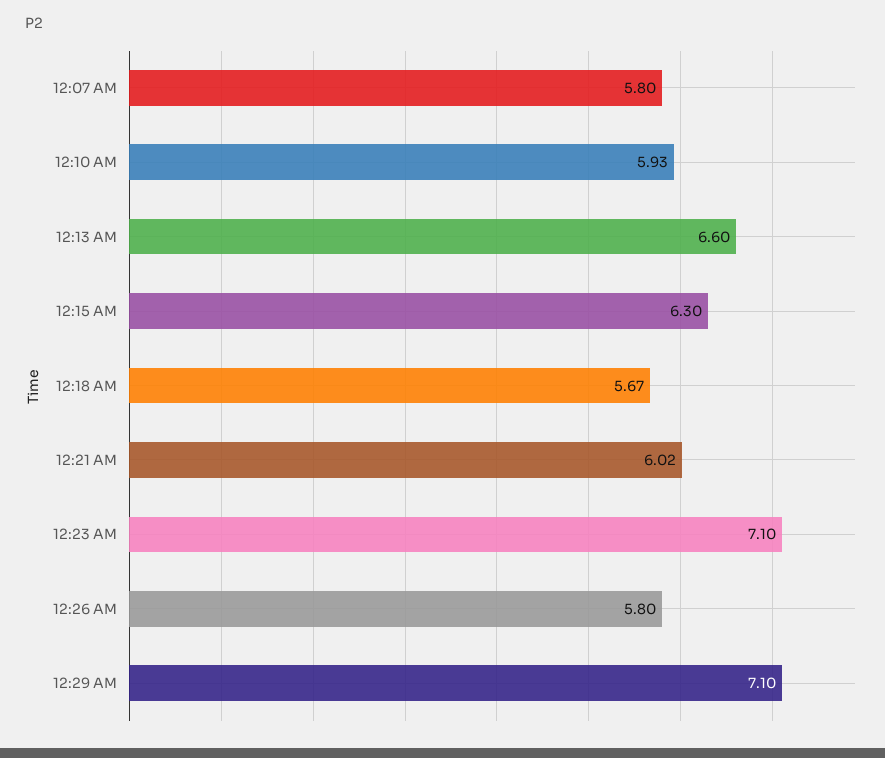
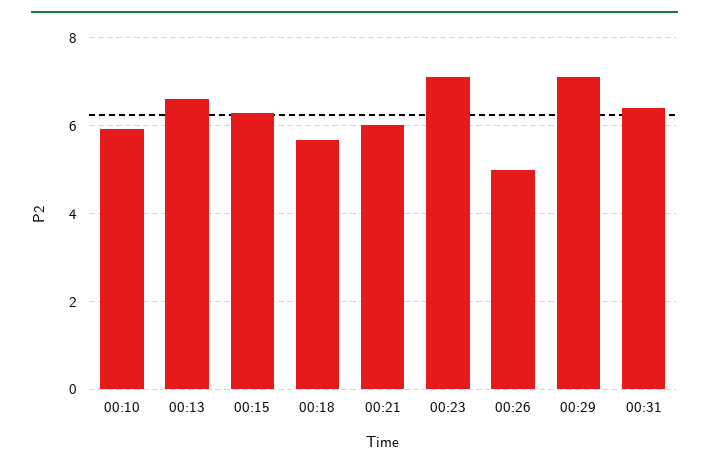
12:07 AM: 5.8 -> none
12:26 AM: 5.8 -> 5
00:31: none -> 6.4

